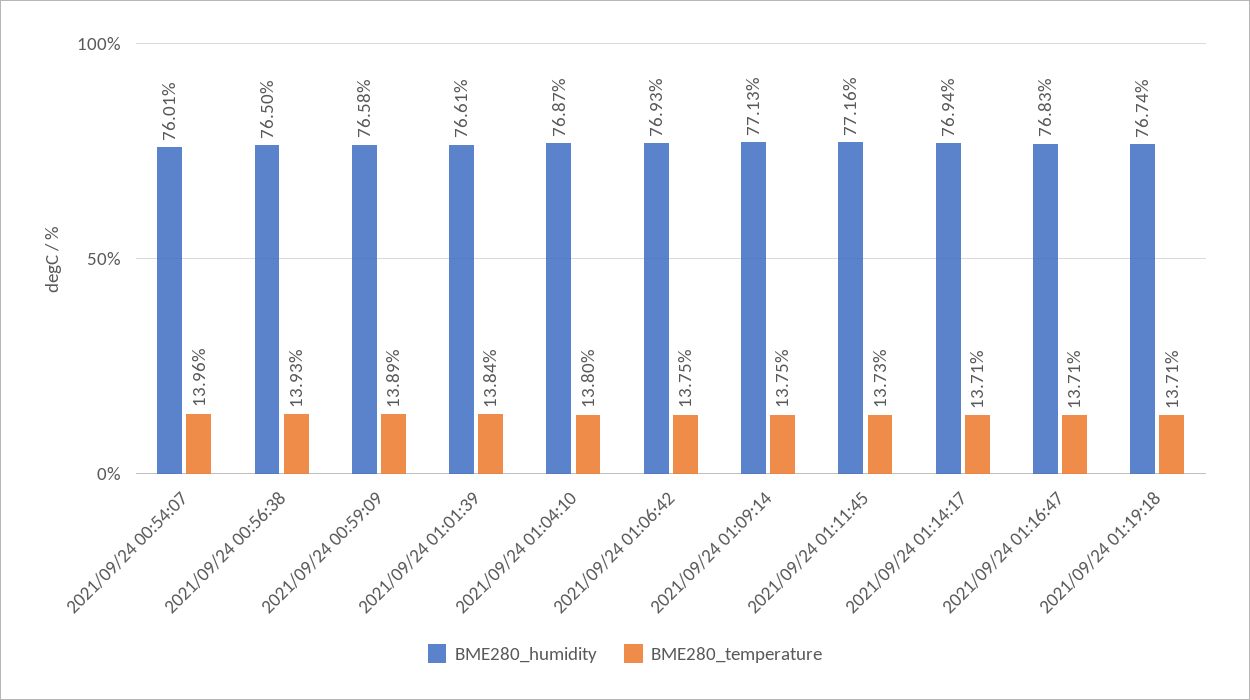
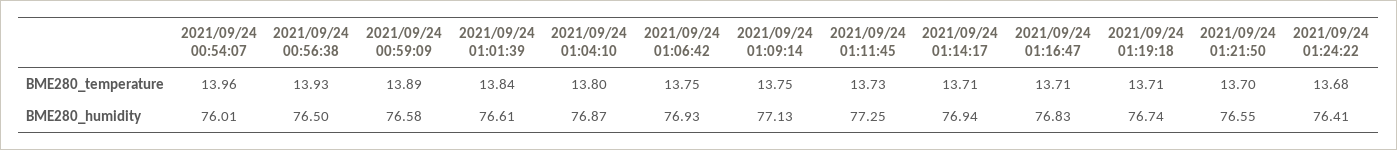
BME280_humidity, 2021/09/24 01:11:45: 77.16 -> 77.25
BME280_temperature, 2021/09/24 01:21:50: none -> 13.7
BME280_temperature, 2021/09/24 01:24:22: none -> 13.68
BME280_humidity, 2021/09/24 01:21:50: none -> 76.55
BME280_humidity, 2021/09/24 01:24:22: none -> 76.41

